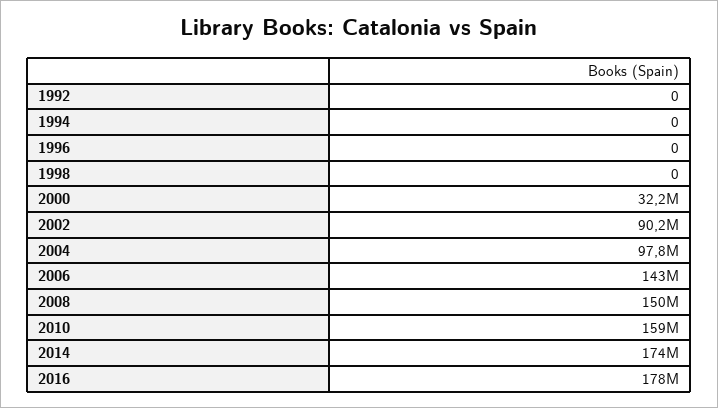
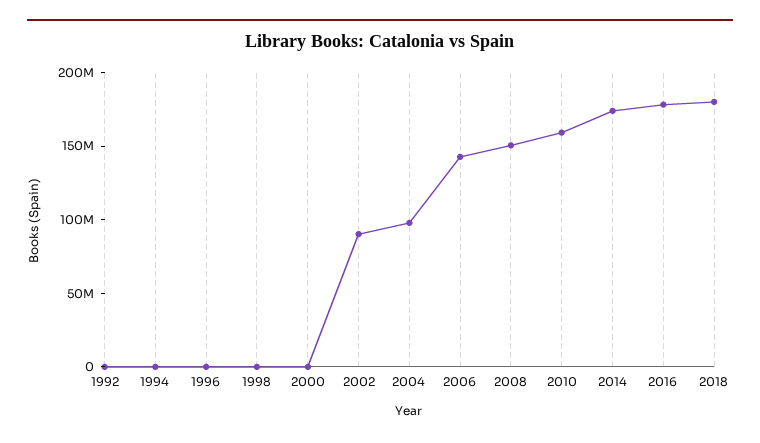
2000: 32200000 -> 0
2018: none -> 180000000

